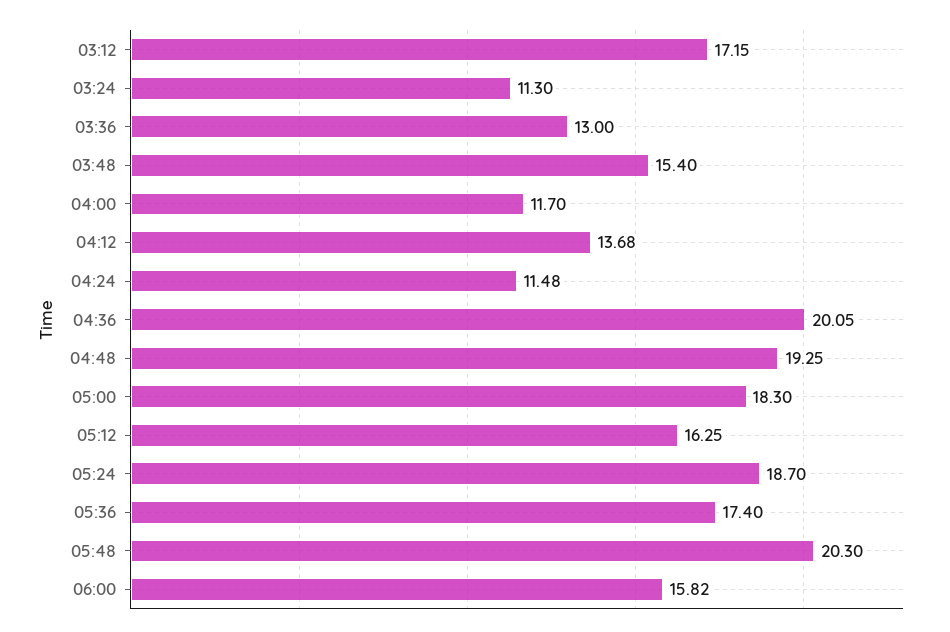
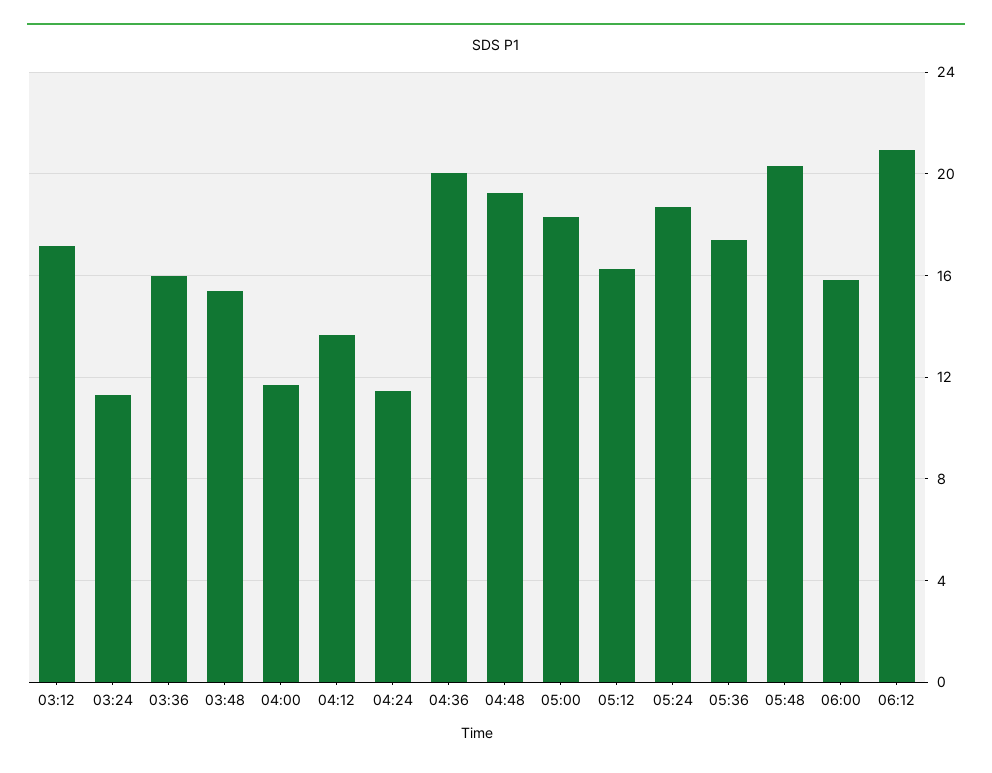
03:36: 13 -> 16
06:12: none -> 21

